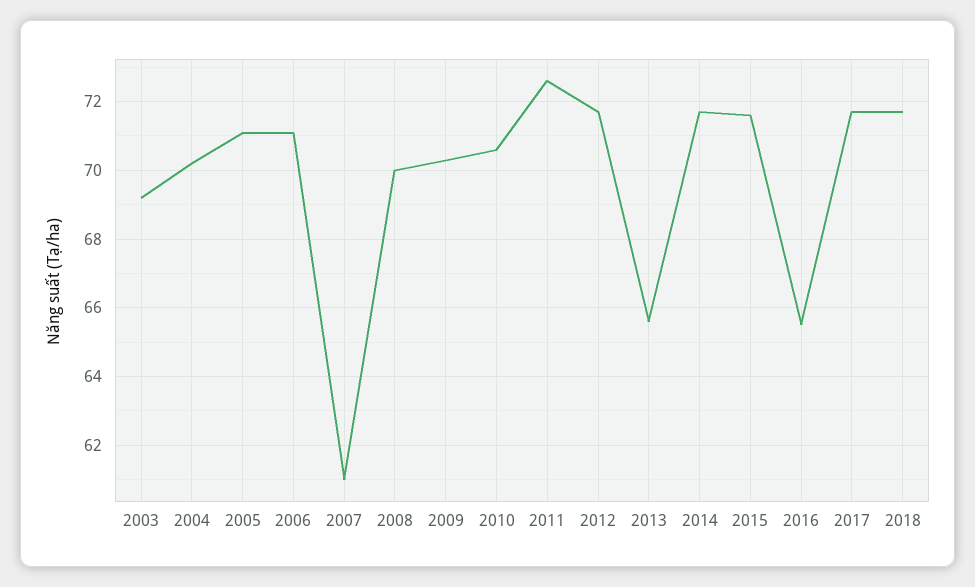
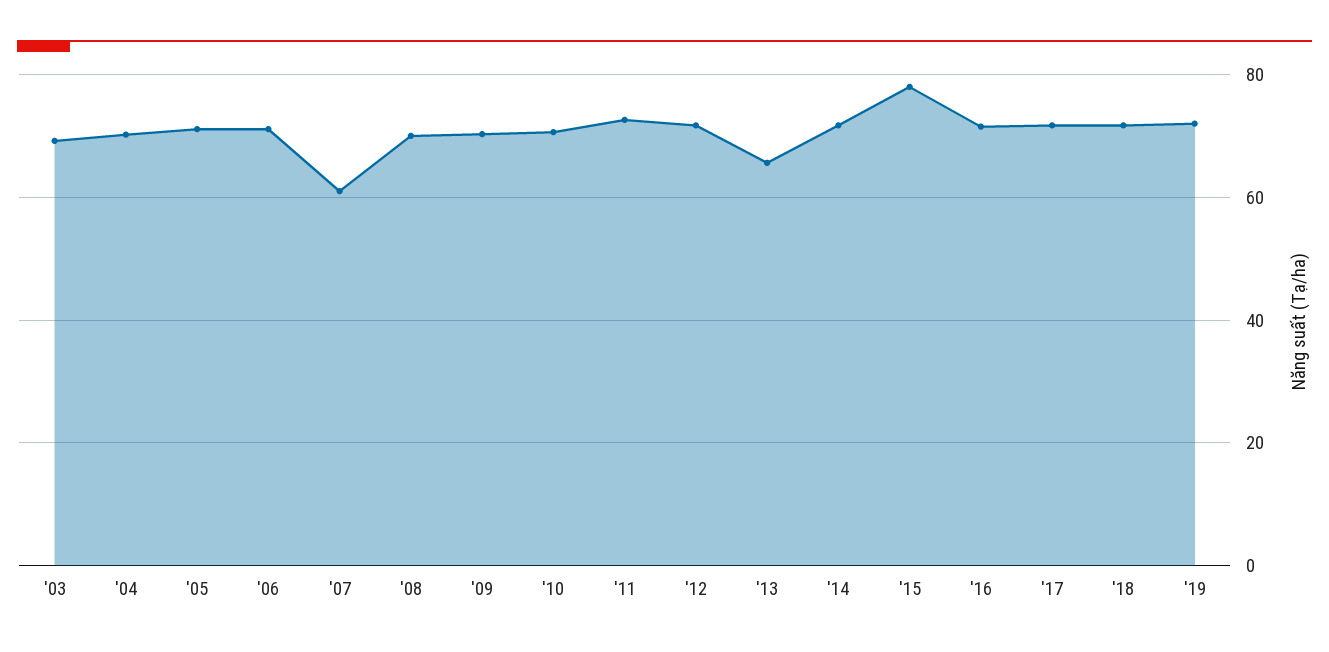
2015: 71.5 -> 78
2016: 65.5 -> 72
'19: none -> 72

